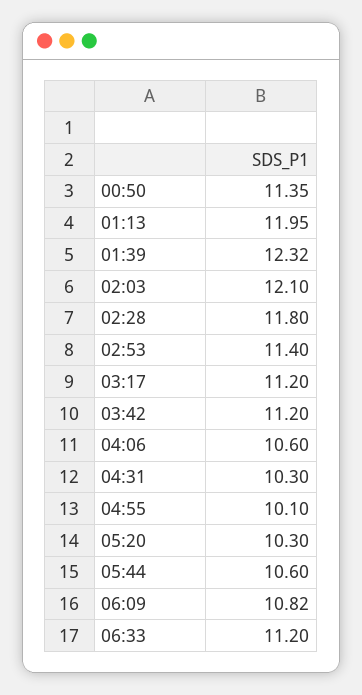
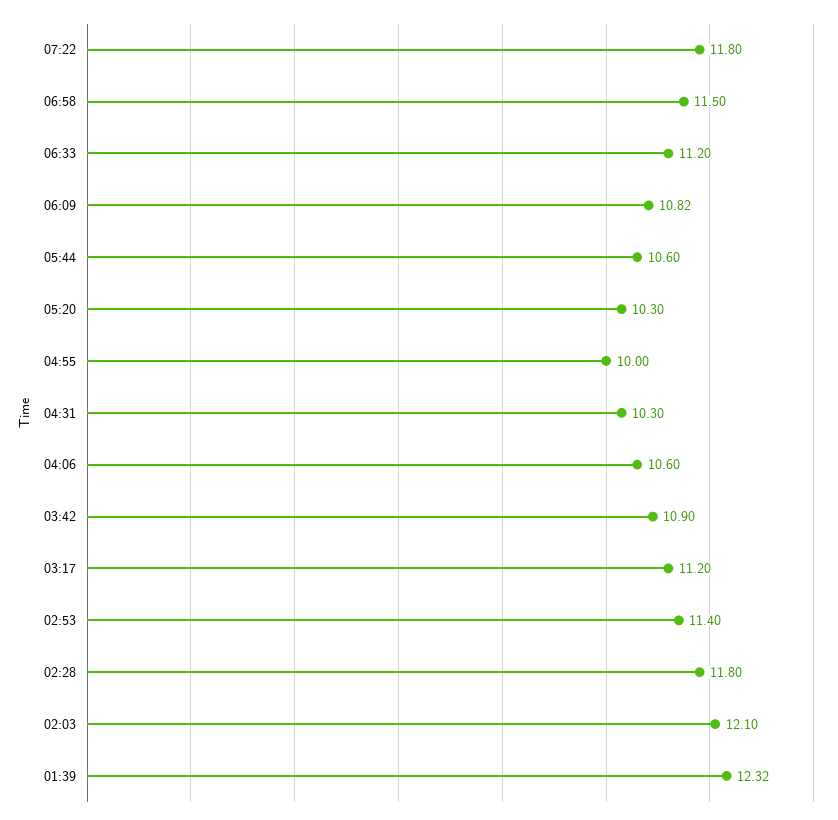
00:50: 11.35 -> none
01:13: 11.95 -> none
03:42: 11.2 -> 10.9
04:55: 10.1 -> 10
07:22: none -> 11.8
06:58: none -> 11.5

